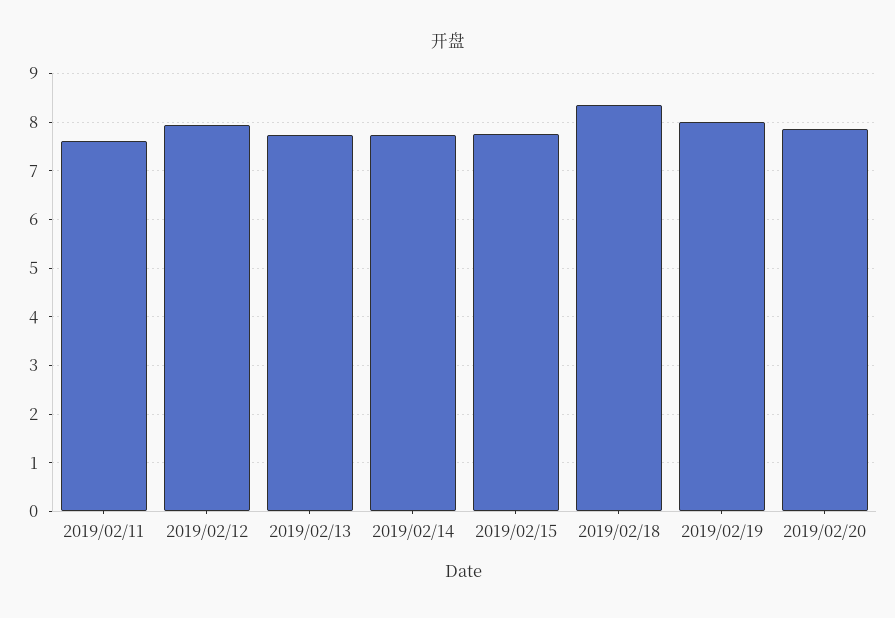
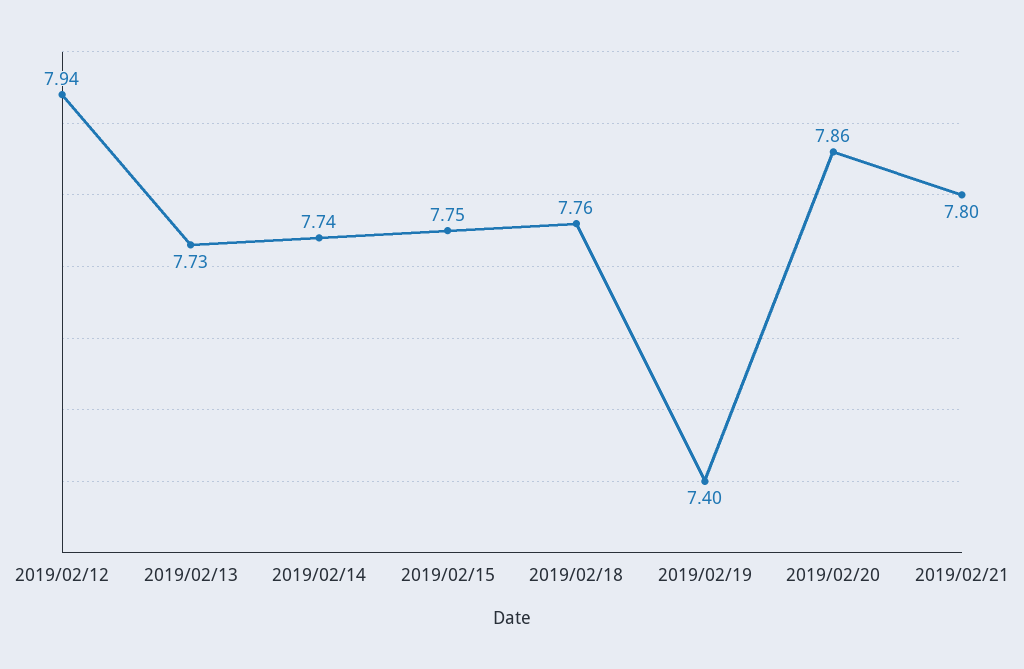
2019/02/11: 7.6 -> none
2019/02/18: 8.4 -> 7.76
2019/02/19: 8 -> 7.4
2019/02/21: none -> 7.8

